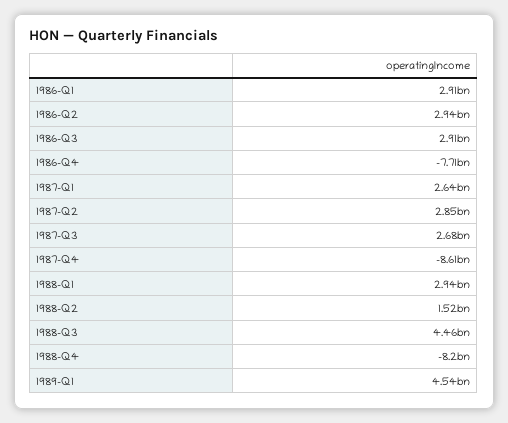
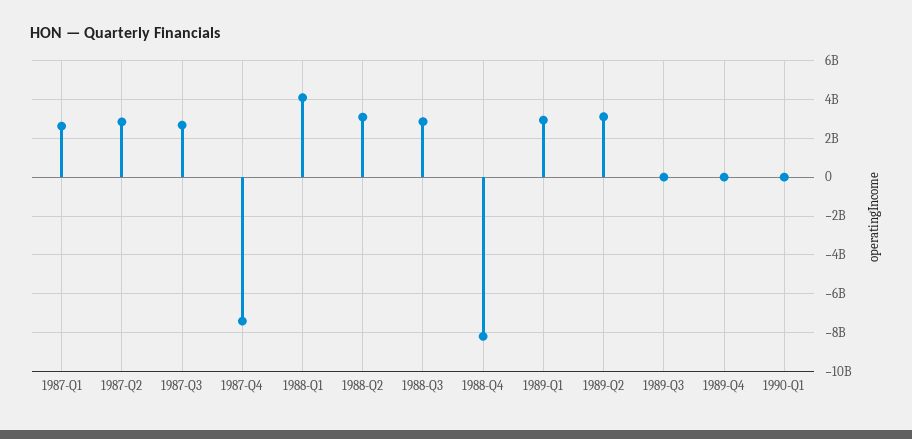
1986-Q1: 2910000000 -> none
1986-Q2: 2940000000 -> none
1986-Q3: 2910000000 -> none
1986-Q4: -7710000000 -> none
1987-Q4: -8610000000 -> -7500000000
1988-Q1: 2940000000 -> 4000000000
1988-Q2: 1520000000 -> 3000000000
1988-Q3: 4460000000 -> 3000000000
1989-Q1: 4540000000 -> 3000000000
1989-Q2: none -> 3000000000
1989-Q3: none -> 0
1989-Q4: none -> 0
1990-Q1: none -> 0

